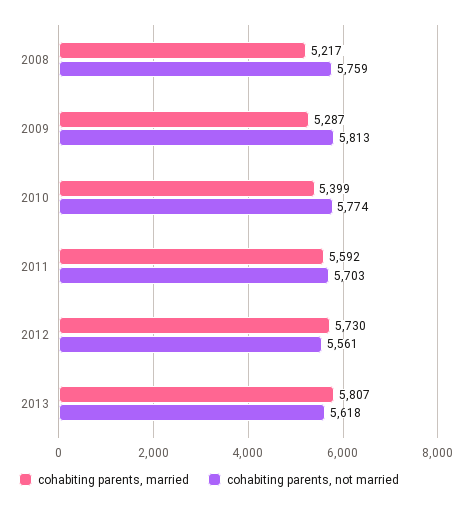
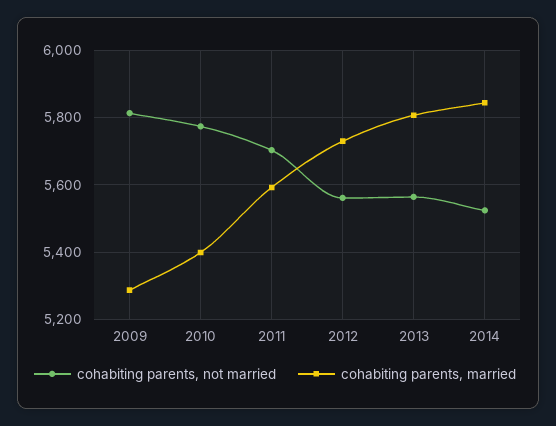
cohabiting parents, married, 2008: 5217 -> none
cohabiting parents, not married, 2008: 5759 -> none
cohabiting parents, not married, 2013: 5618 -> 5560
cohabiting parents, not married, 2014: none -> 5520
cohabiting parents, married, 2014: none -> 5840

